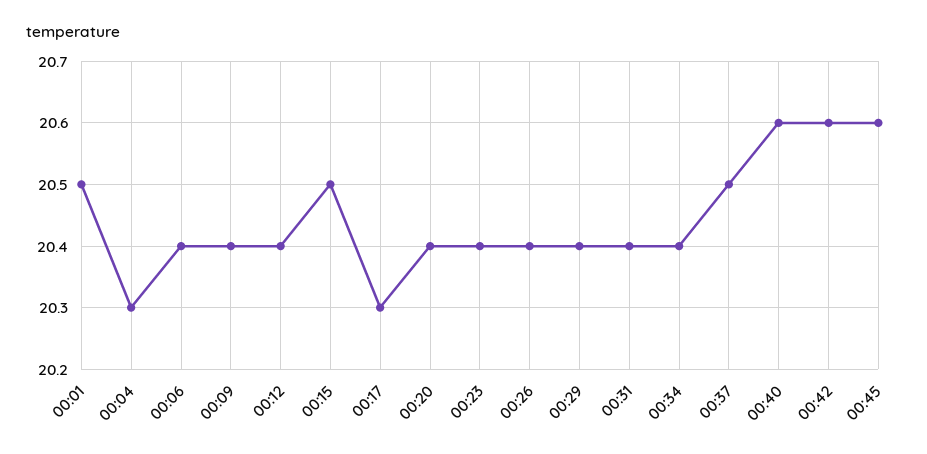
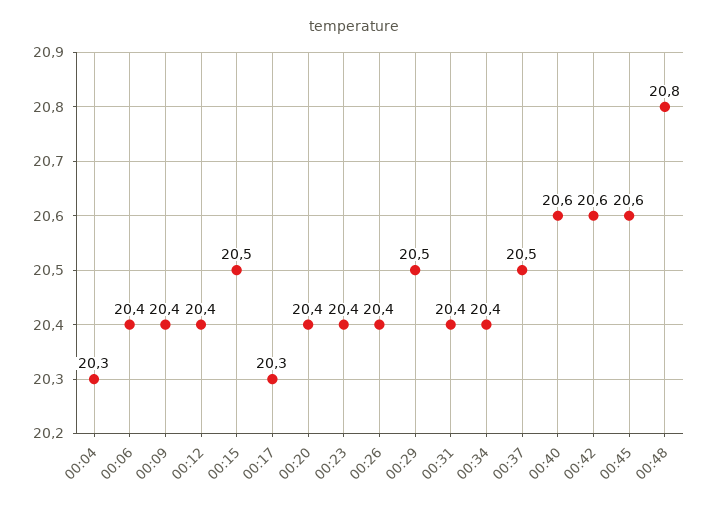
00:01: 20.5 -> none
00:29: 20.4 -> 20.5
00:48: none -> 20.8

